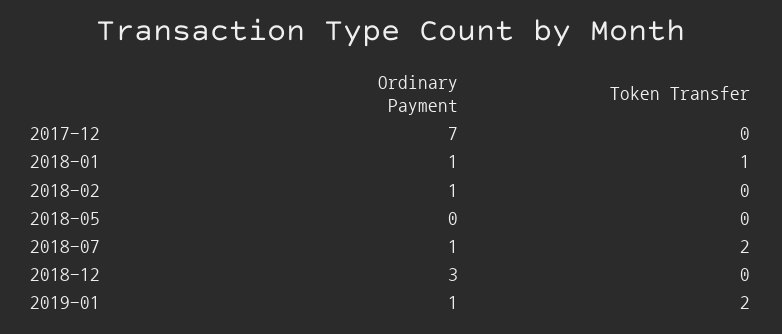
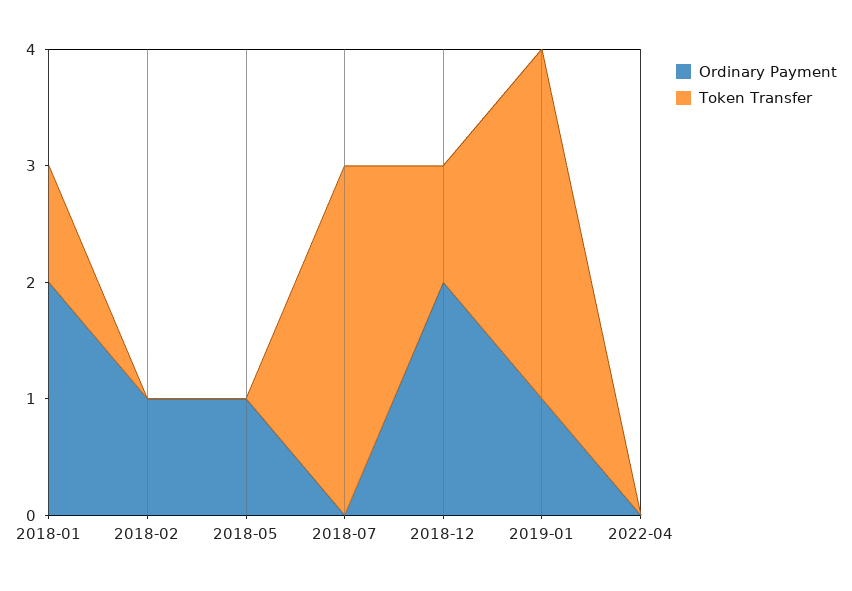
Ordinary Payment, 2017-12: 7 -> none
Token Transfer, 2017-12: 0 -> none
Ordinary Payment, 2018-01: 1 -> 2
Ordinary Payment, 2018-05: 0 -> 1
Ordinary Payment, 2018-07: 1 -> 0
Token Transfer, 2018-07: 2 -> 3
Ordinary Payment, 2018-12: 3 -> 2
Token Transfer, 2018-12: 0 -> 1
Token Transfer, 2019-01: 2 -> 3
Ordinary Payment, 2022-04: none -> 0
Token Transfer, 2022-04: none -> 0

